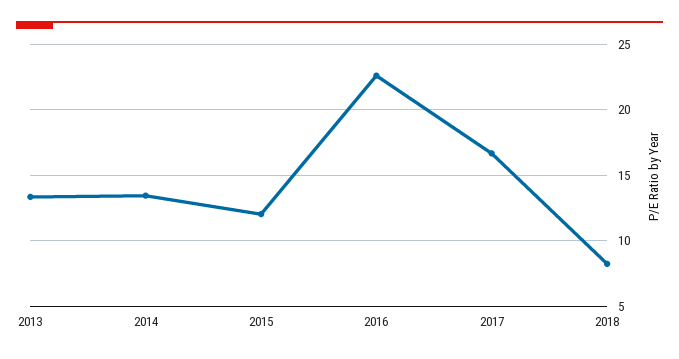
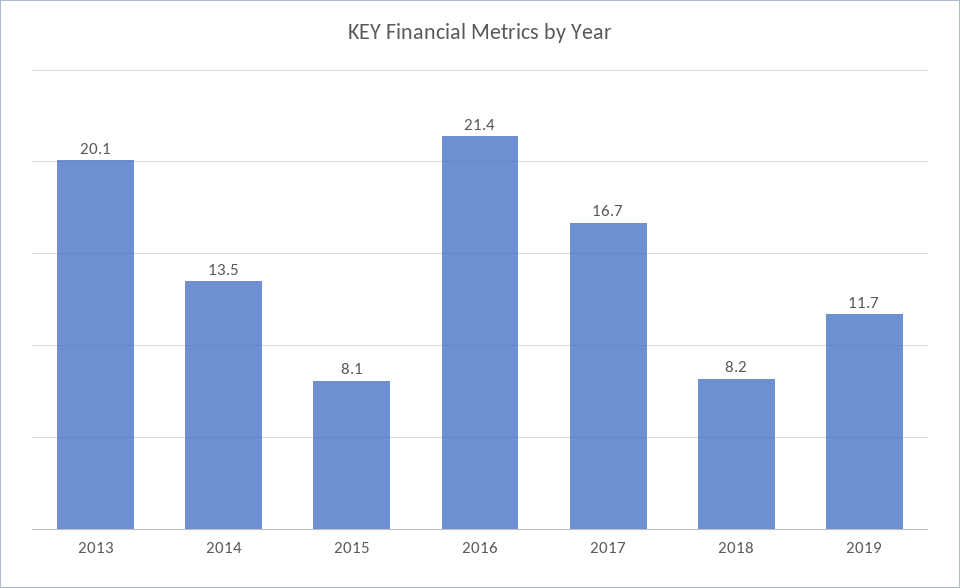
2013: 13.5 -> 20.1
2015: 12 -> 8.1
2016: 22.5 -> 21.4
2019: none -> 11.7

